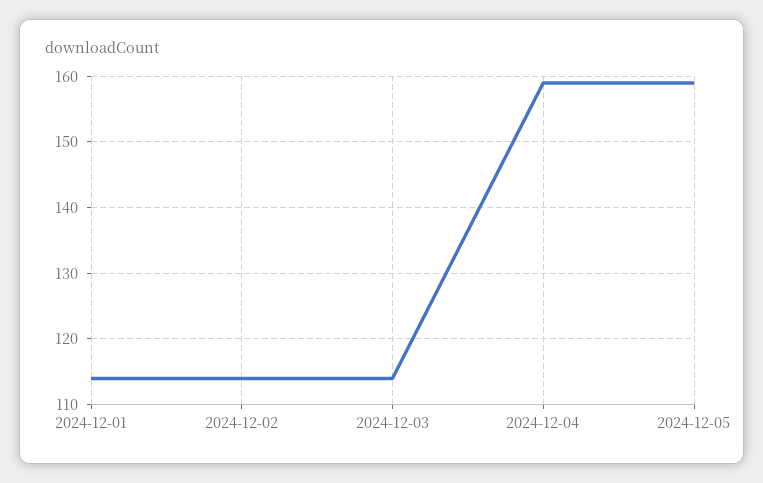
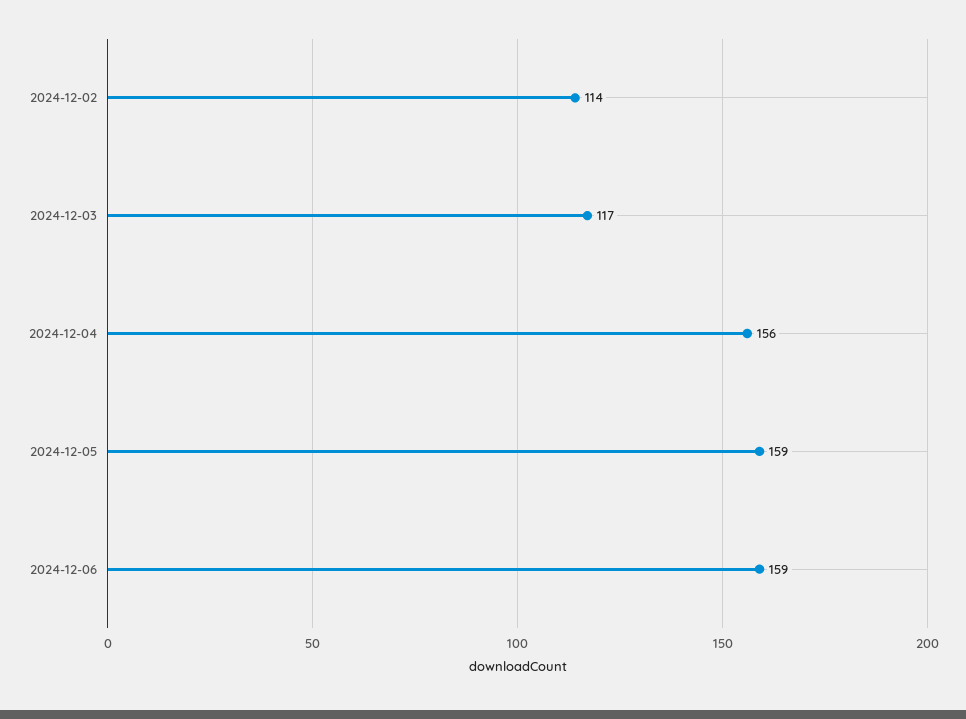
2024-12-01: 114 -> none
2024-12-03: 114 -> 117
2024-12-04: 159 -> 156
2024-12-06: none -> 159

